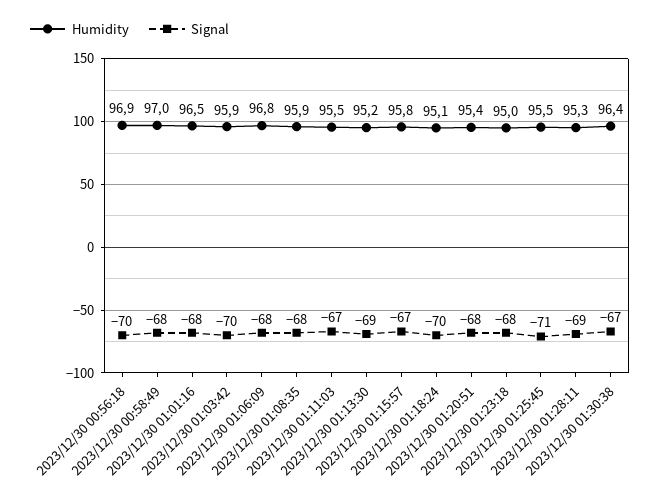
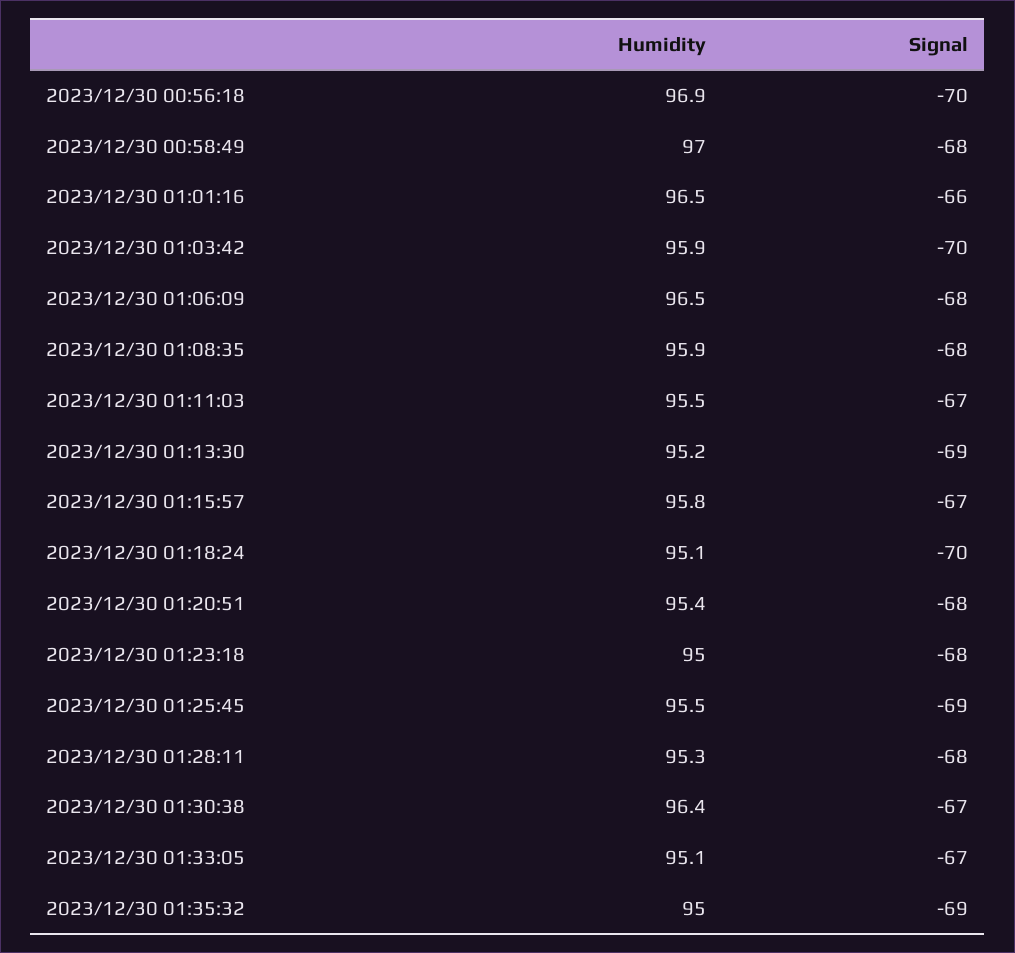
Signal, 2023/12/30 01:01:16: -68 -> -66
Humidity, 2023/12/30 01:06:09: 96.8 -> 96.5
Signal, 2023/12/30 01:25:45: -71 -> -69
Signal, 2023/12/30 01:28:11: -69 -> -68
Humidity, 2023/12/30 01:33:05: none -> 95.1
Signal, 2023/12/30 01:33:05: none -> -67
Humidity, 2023/12/30 01:35:32: none -> 95
Signal, 2023/12/30 01:35:32: none -> -69

